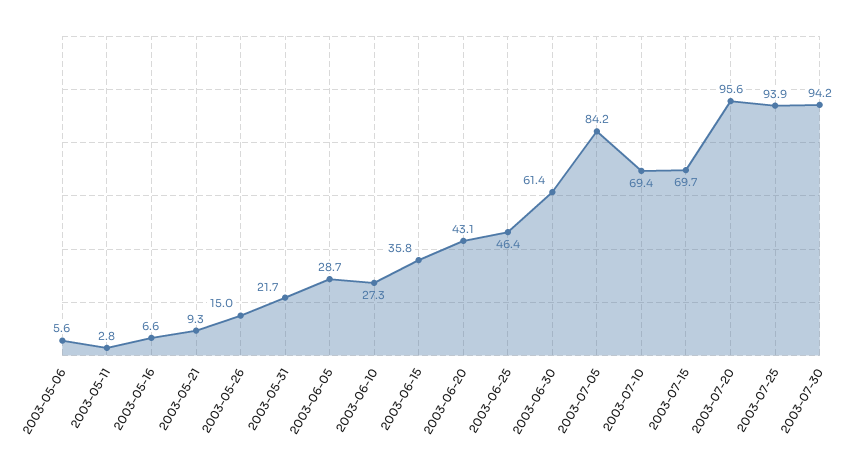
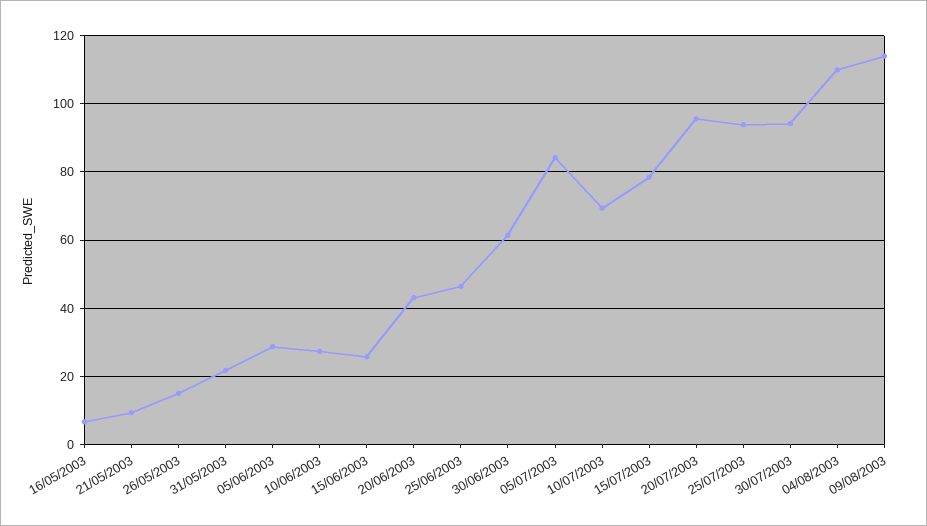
2003-05-06: 5.6 -> none
2003-05-11: 2.8 -> none
2003-06-15: 35.8 -> 26
2003-07-15: 69.7 -> 78
04/08/2003: none -> 110
09/08/2003: none -> 114

